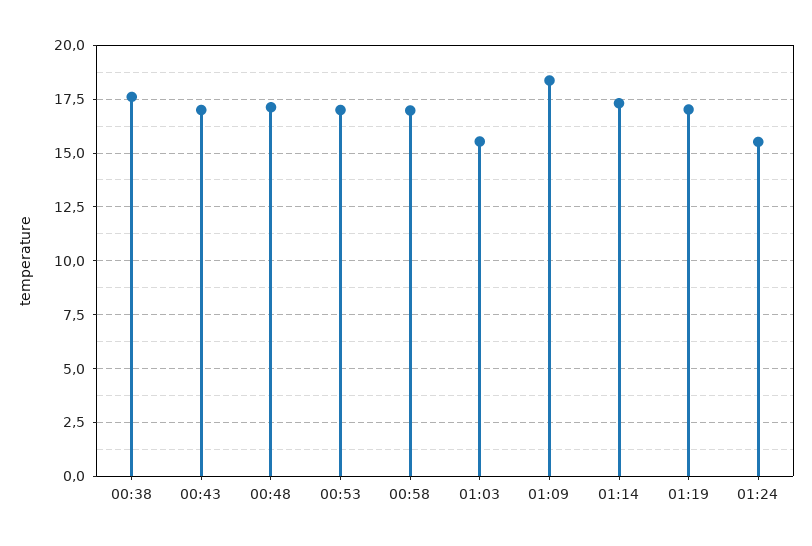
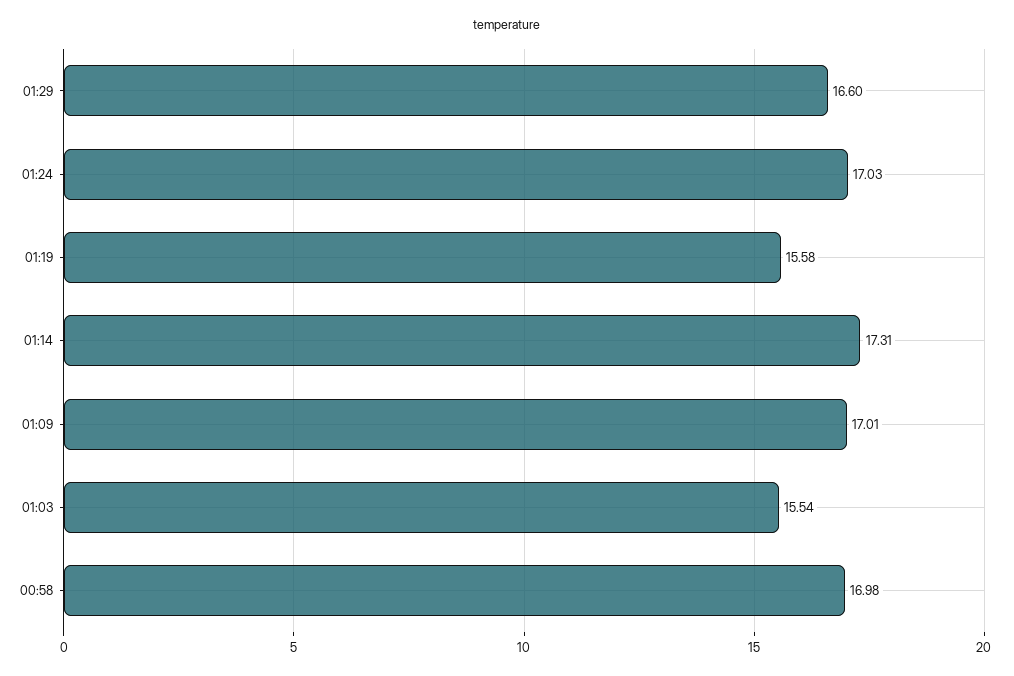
00:38: 17.5 -> none
00:43: 17 -> none
00:48: 17 -> none
00:53: 17 -> none
01:09: 18.5 -> 17.01
01:19: 17 -> 15.58
01:24: 15.5 -> 17.03
01:29: none -> 16.6

